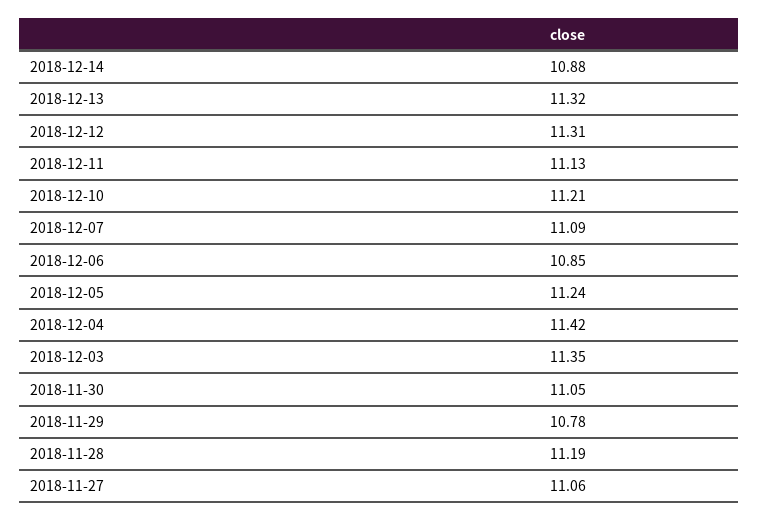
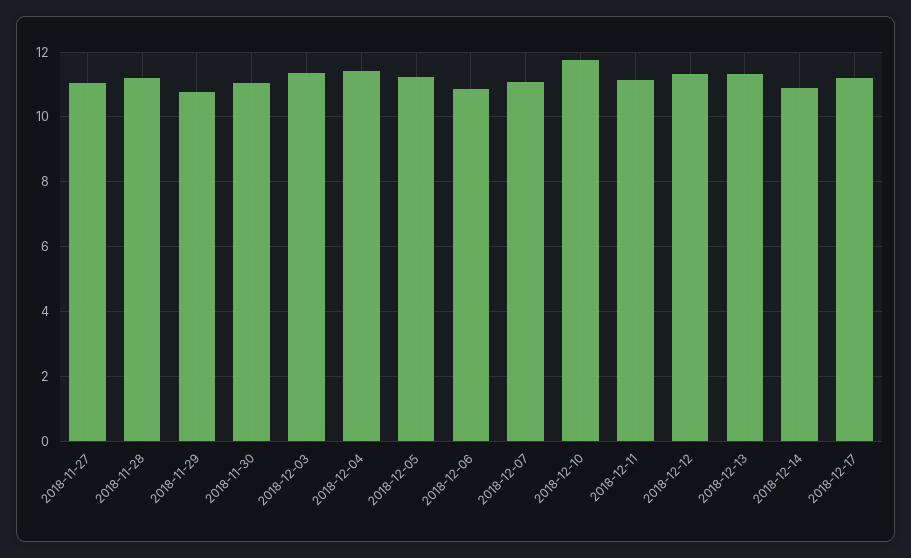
2018-12-10: 11.21 -> 11.8
2018-12-17: none -> 11.2

